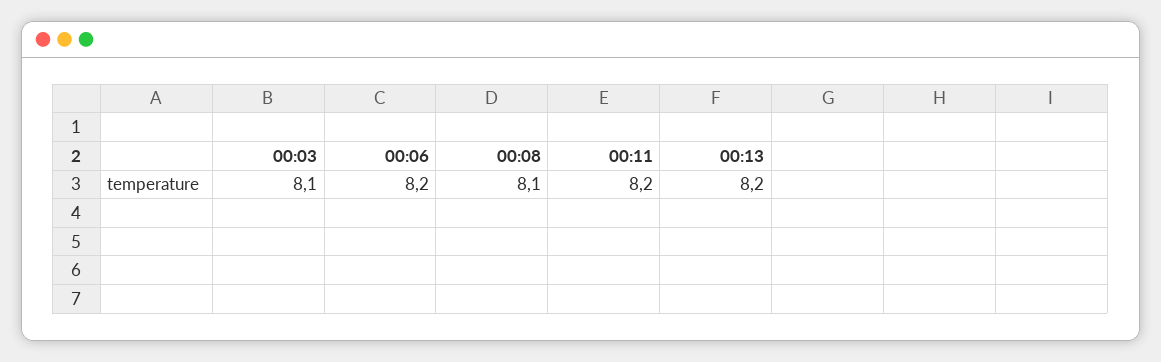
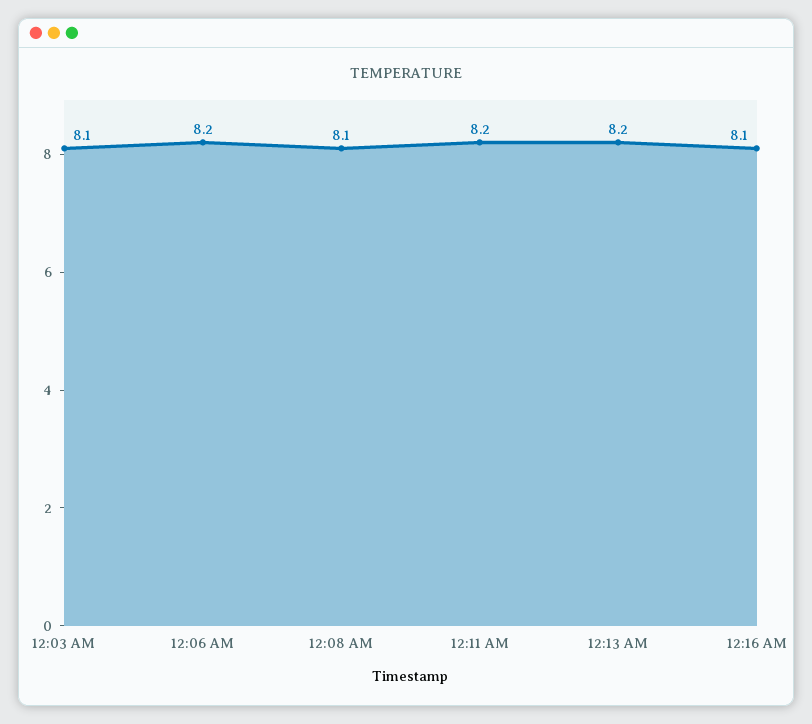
12:16 AM: none -> 8.1

